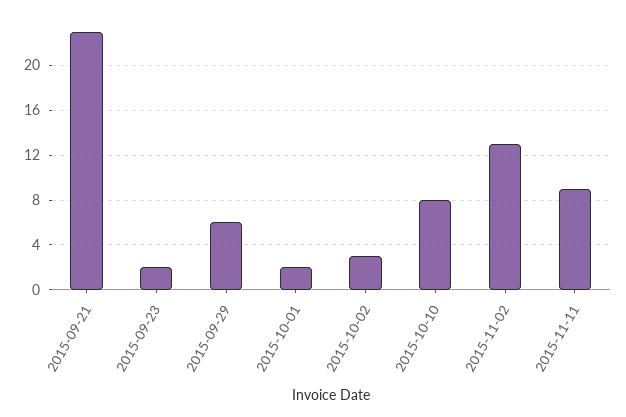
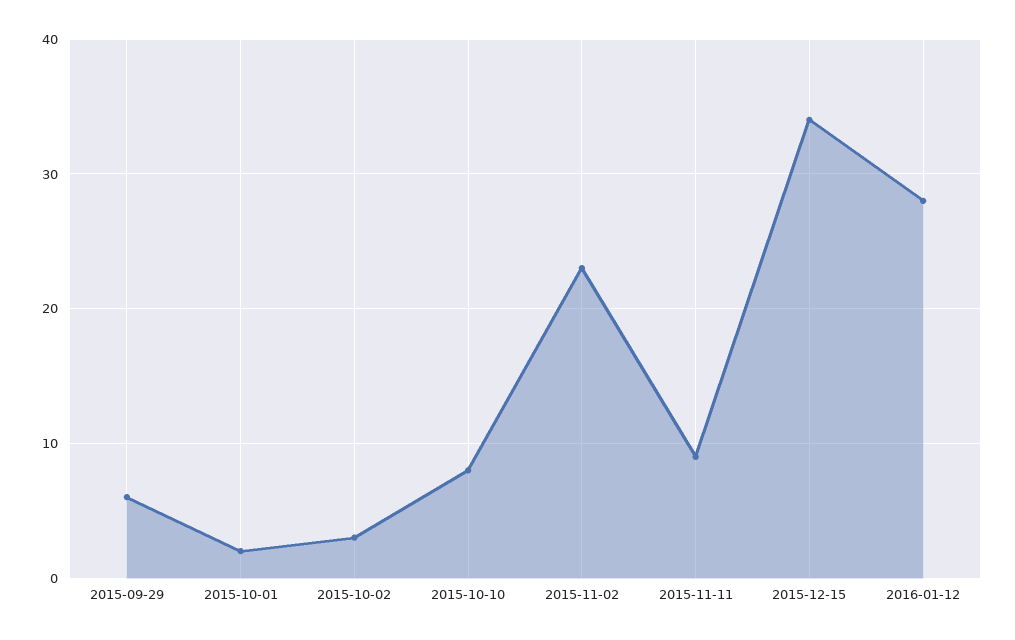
2015-09-21: 23 -> none
2015-09-23: 2 -> none
2015-11-02: 13 -> 23
2015-12-15: none -> 34
2016-01-12: none -> 28

